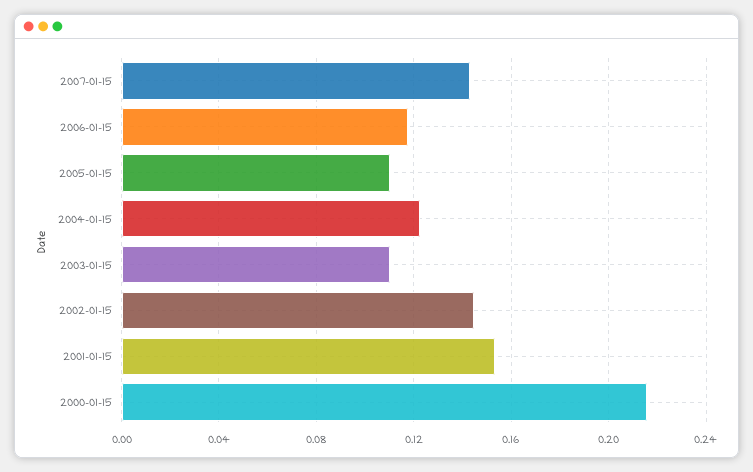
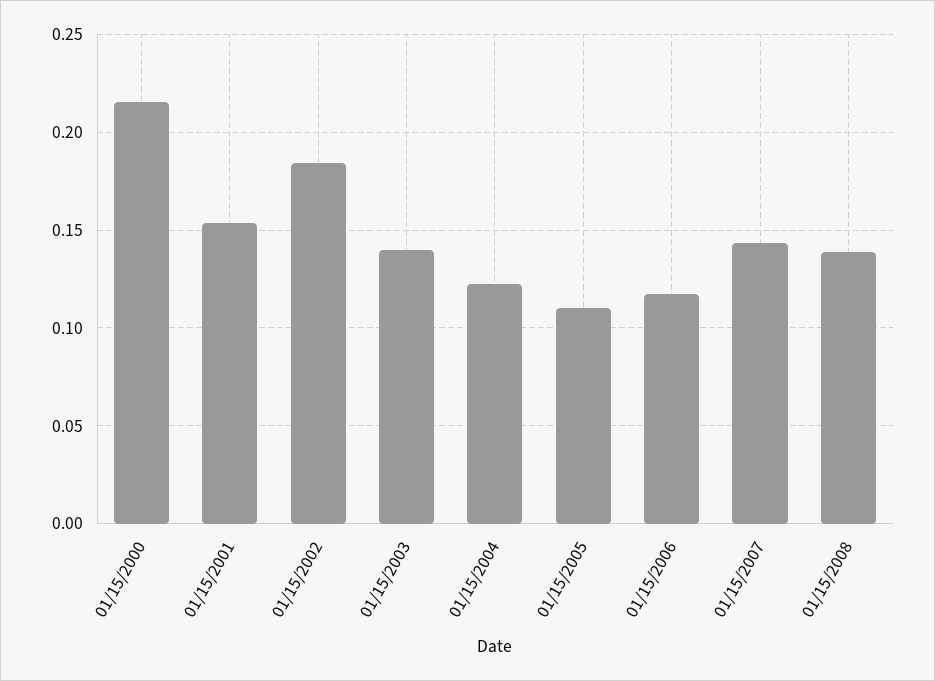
2003-01-15: 0.11 -> 0.14
2002-01-15: 0.145 -> 0.185
01/15/2008: none -> 0.14

